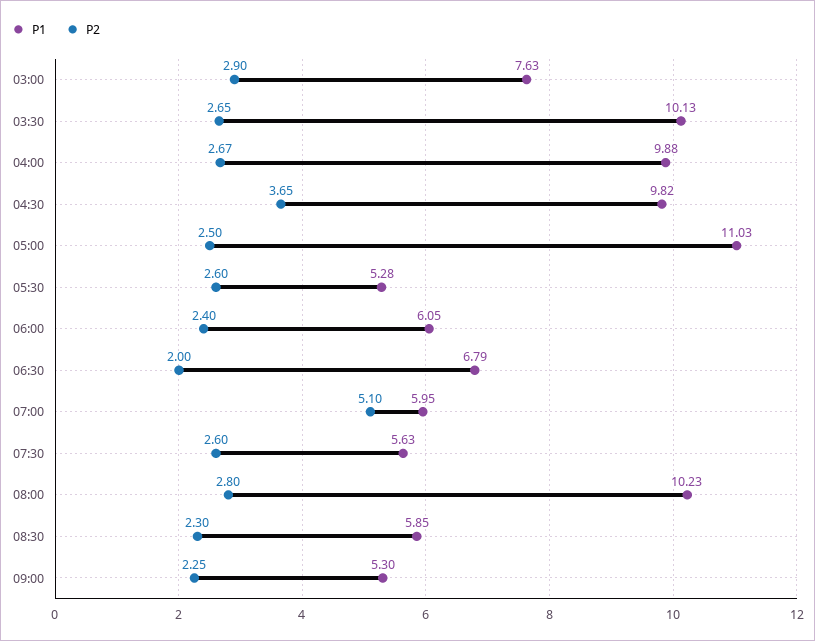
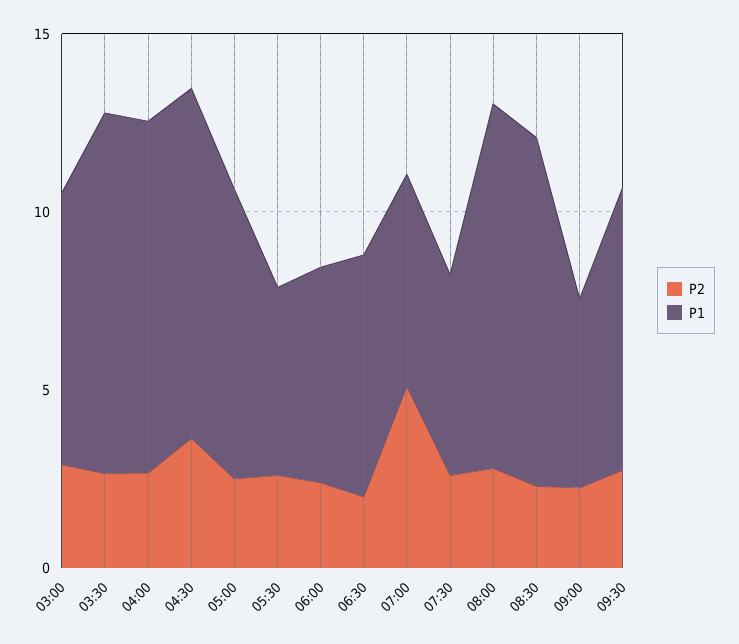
P1, 05:00: 11.03 -> 8
P1, 08:30: 5.85 -> 10
P2, 09:30: none -> 3
P1, 09:30: none -> 8

